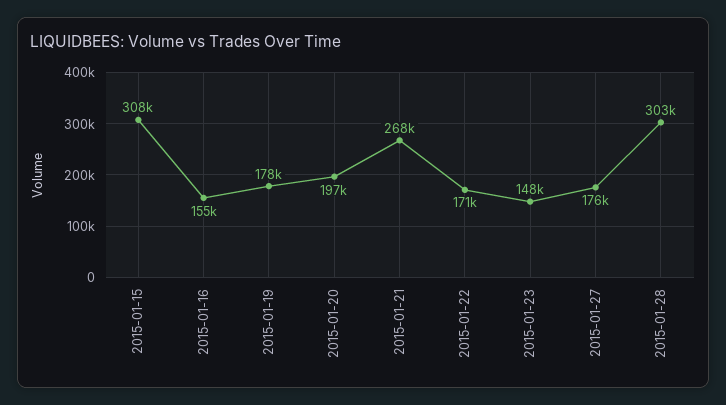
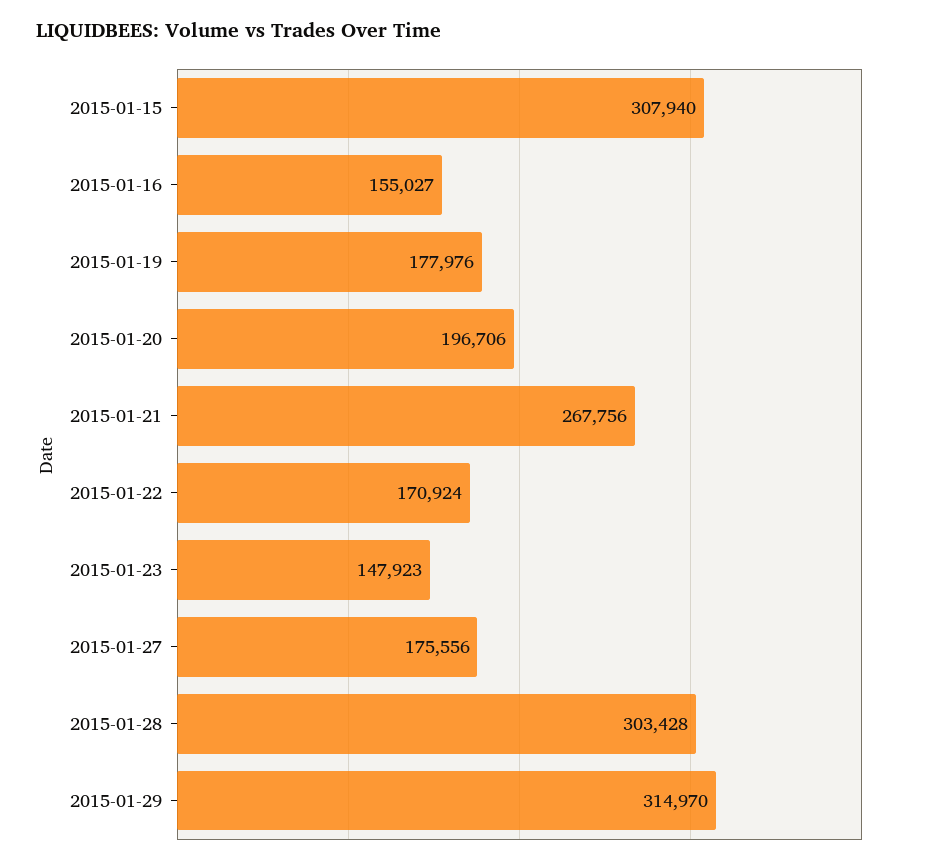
2015-01-29: none -> 314970

